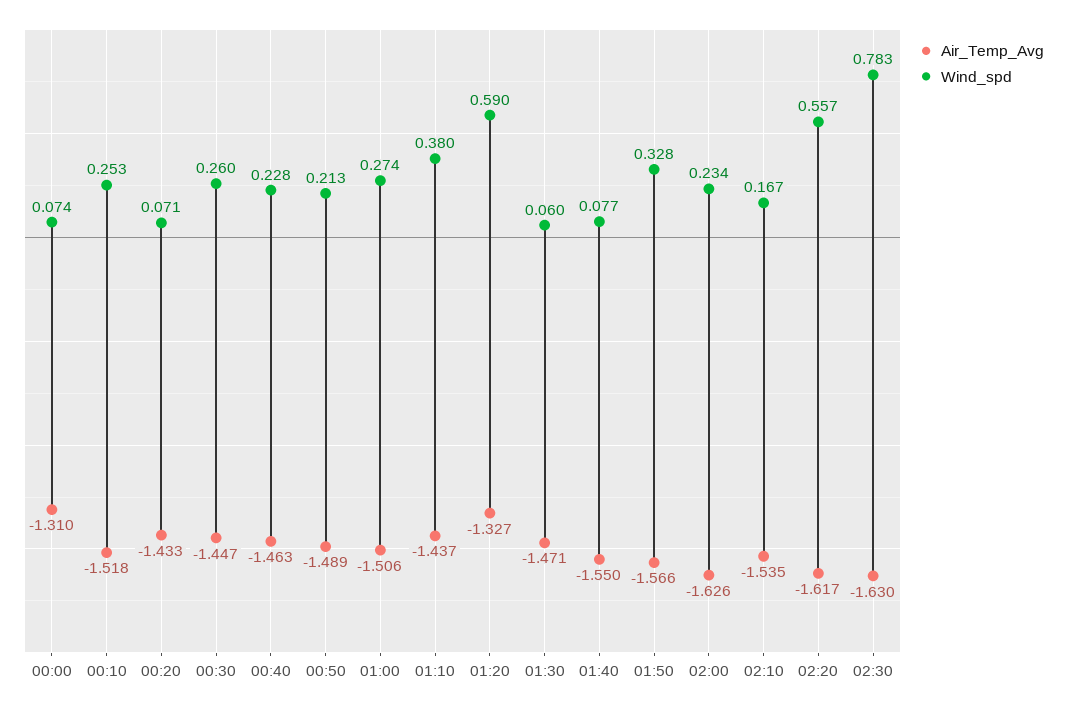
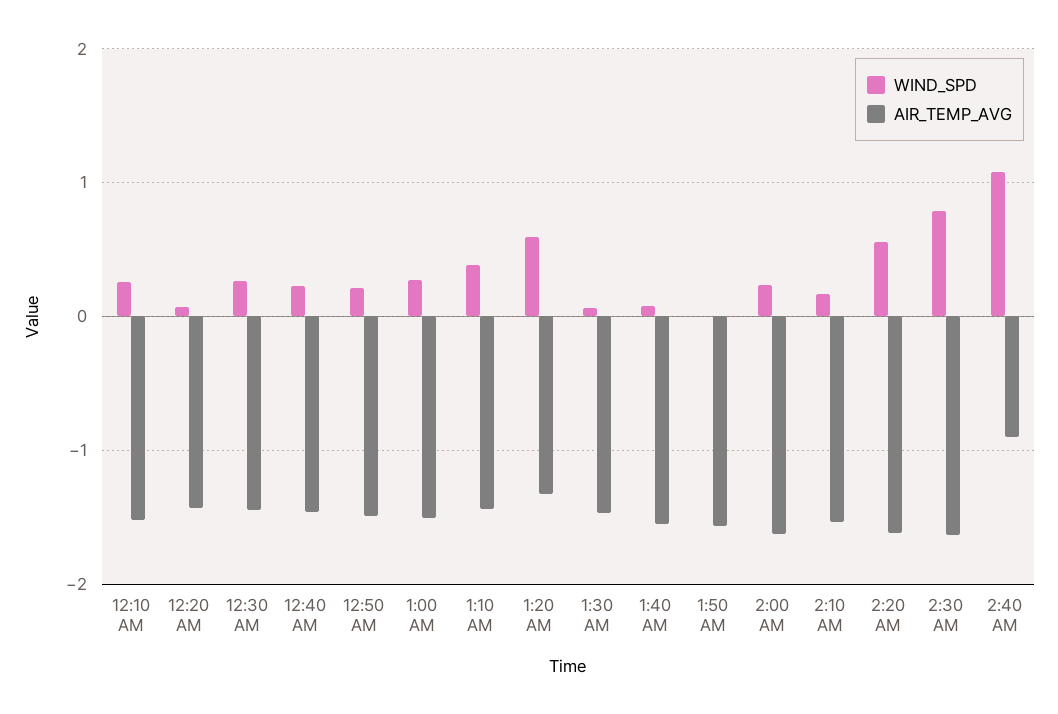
Air_Temp_Avg, 00:00: -1.31 -> none
Wind_spd, 00:00: 0.074 -> none
Wind_spd, 01:50: 0.328 -> 0
Wind_spd, 2:40 AM: none -> 1.1
Air_Temp_Avg, 2:40 AM: none -> -0.9

